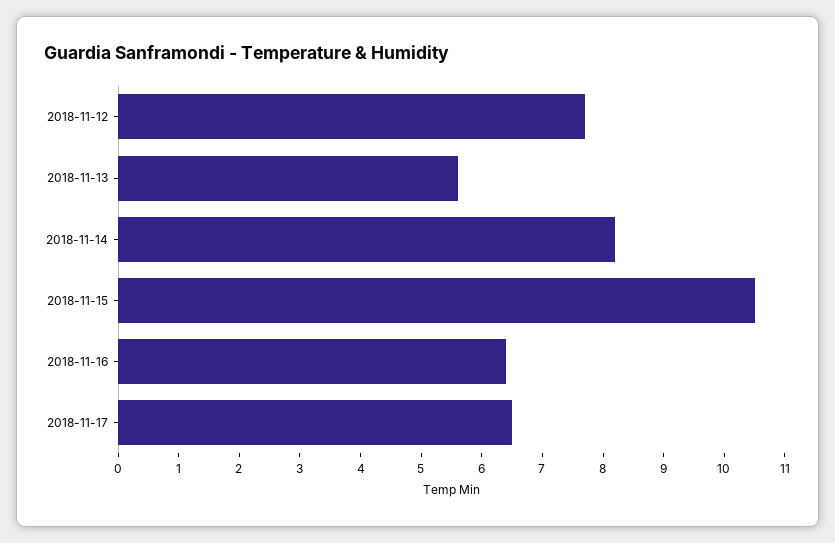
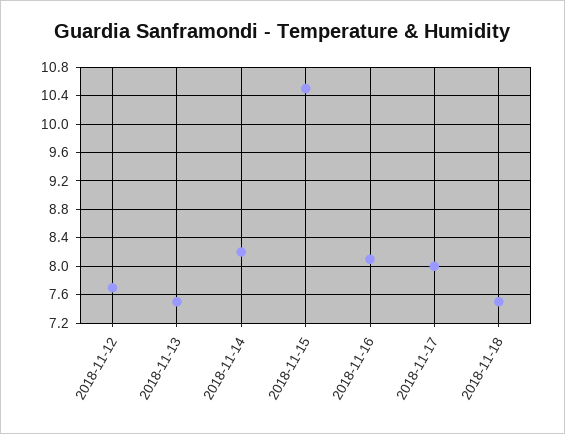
2018-11-13: 5.5 -> 7.5
2018-11-16: 6.5 -> 8.1
2018-11-17: 6.5 -> 8
2018-11-18: none -> 7.5

